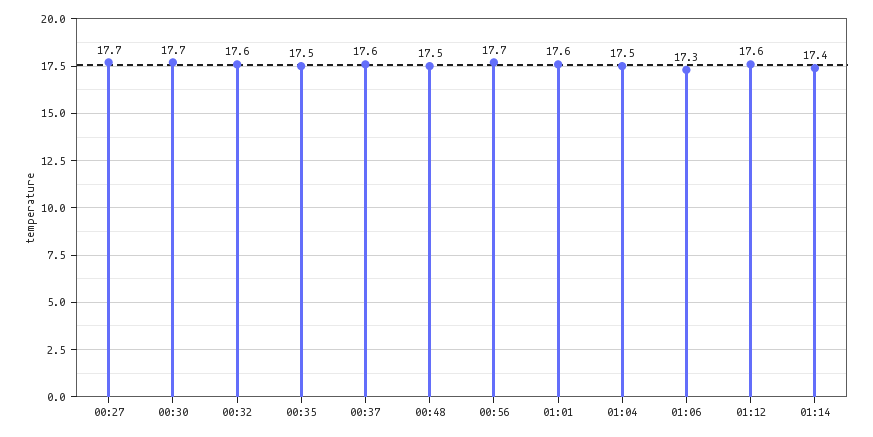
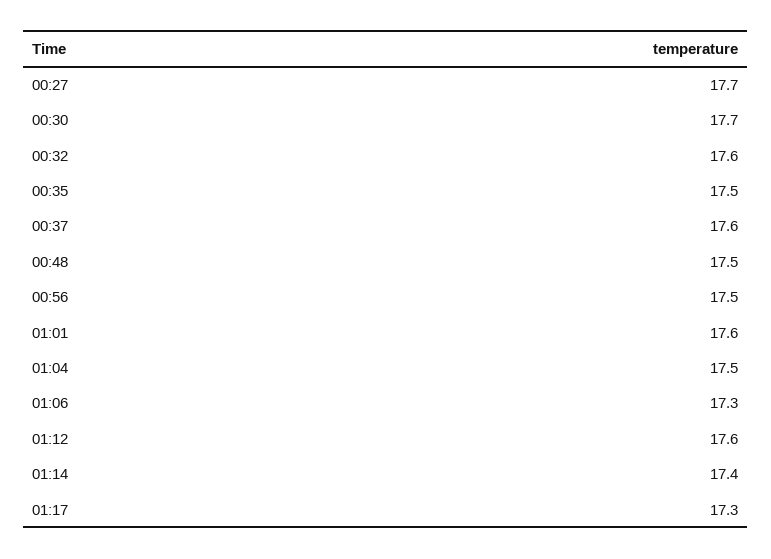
00:56: 17.7 -> 17.5
01:17: none -> 17.3

